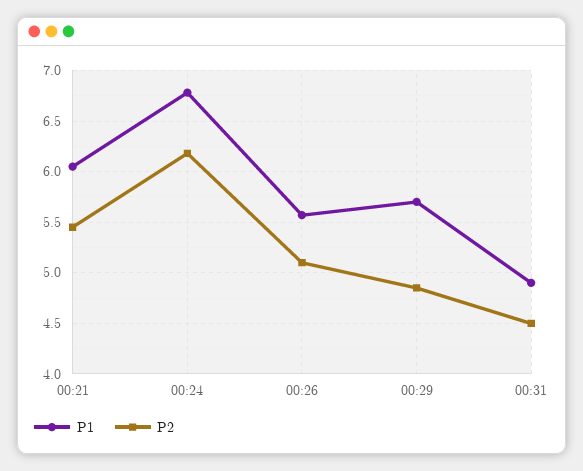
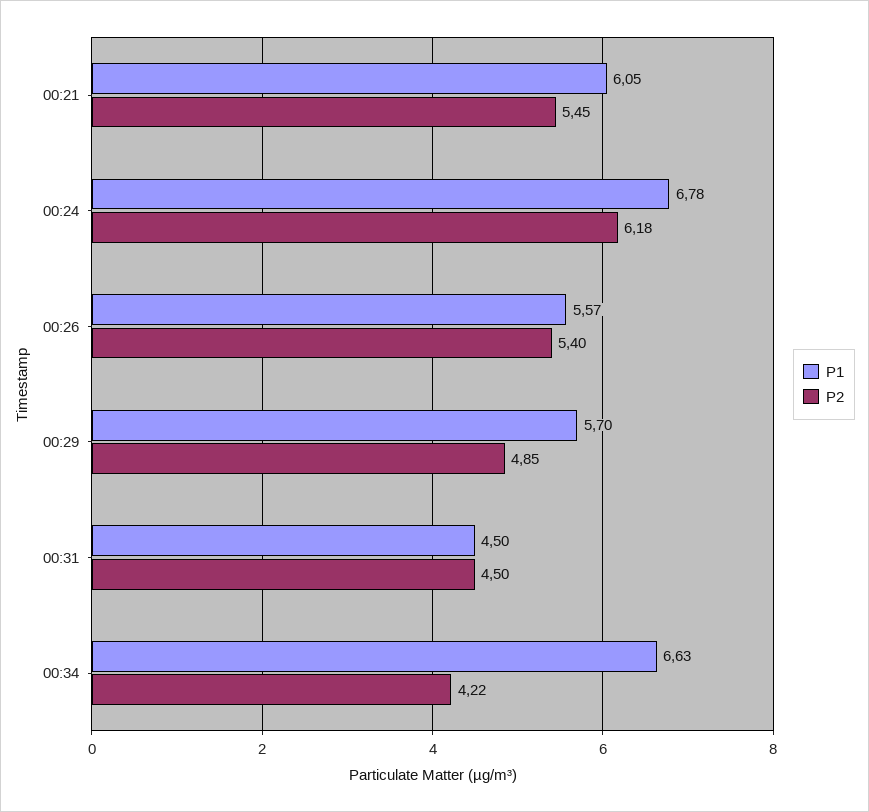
P2, 00:26: 5.1 -> 5.4
P1, 00:31: 4.9 -> 4.5
P1, 00:34: none -> 6.63
P2, 00:34: none -> 4.22

